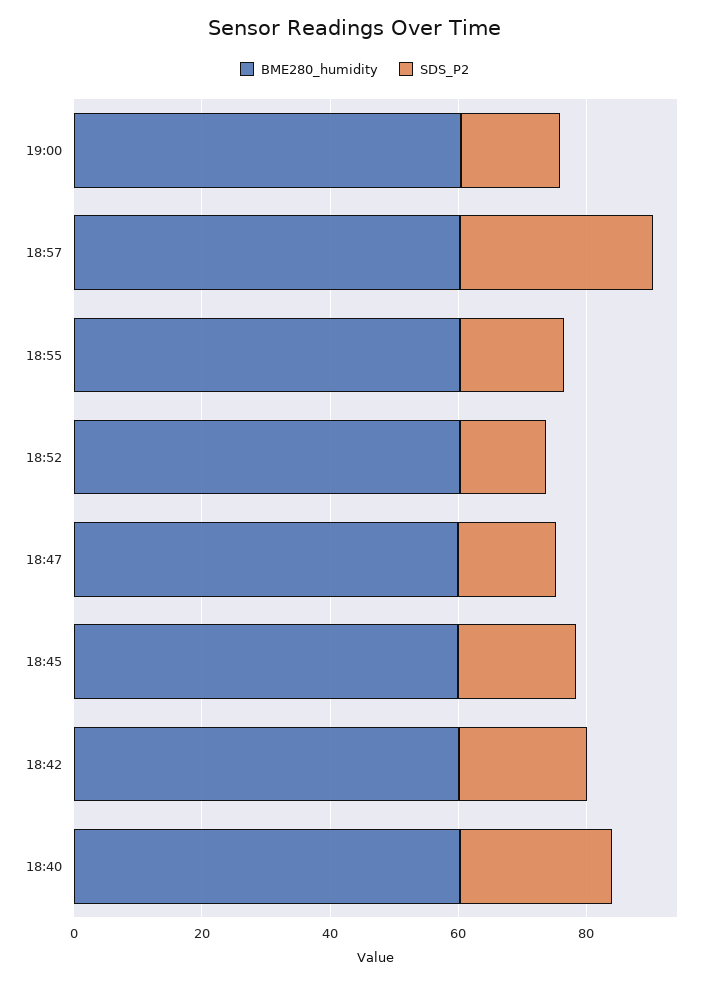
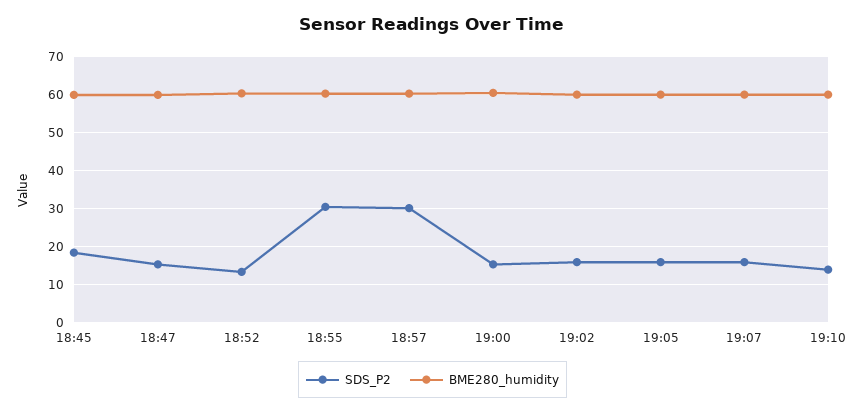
SDS_P2, 18:55: 15 -> 30
BME280_humidity, 18:42: 60 -> none
SDS_P2, 18:42: 20 -> none
BME280_humidity, 18:40: 60 -> none
SDS_P2, 18:40: 25 -> none
SDS_P2, 19:02: none -> 16
BME280_humidity, 19:02: none -> 60
SDS_P2, 19:05: none -> 16
BME280_humidity, 19:05: none -> 60
SDS_P2, 19:07: none -> 16
BME280_humidity, 19:07: none -> 60
SDS_P2, 19:10: none -> 14
BME280_humidity, 19:10: none -> 60

